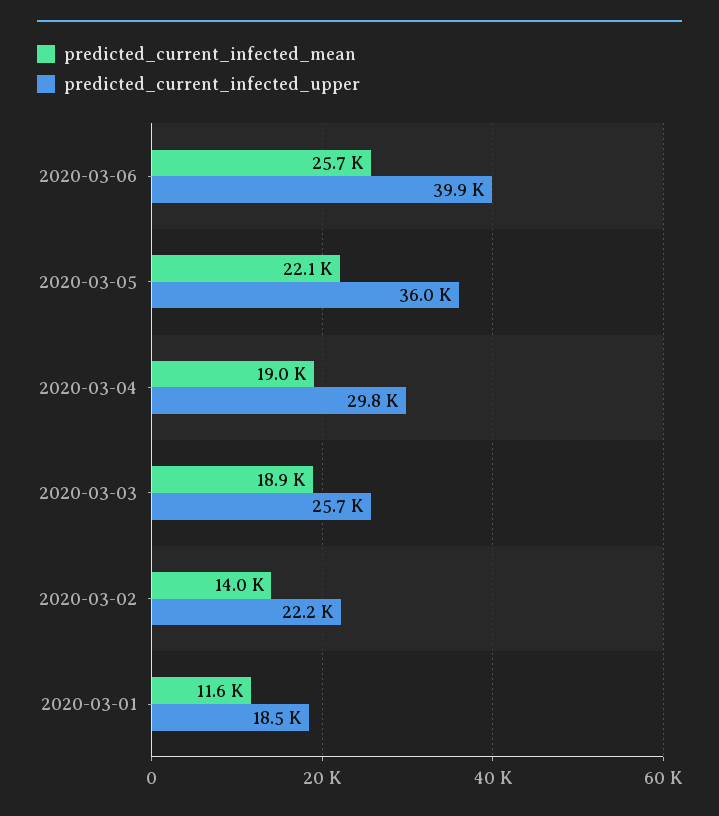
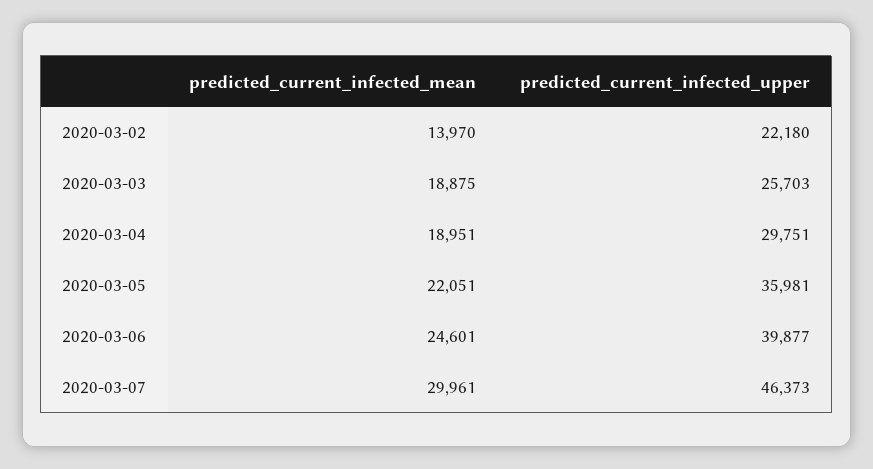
predicted_current_infected_mean, 2020-03-06: 25700 -> 24601
predicted_current_infected_mean, 2020-03-01: 11600 -> none
predicted_current_infected_upper, 2020-03-01: 18500 -> none
predicted_current_infected_mean, 2020-03-07: none -> 29961
predicted_current_infected_upper, 2020-03-07: none -> 46373

